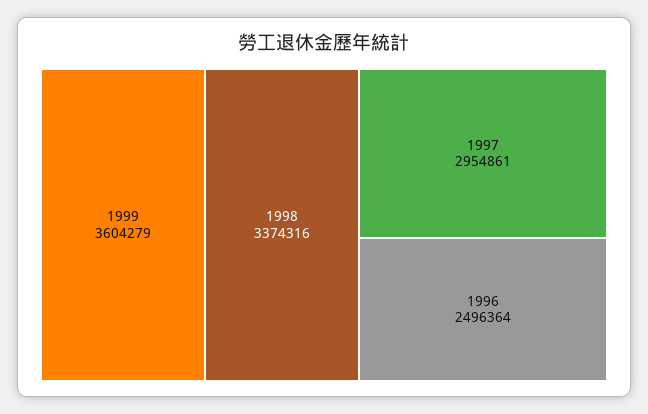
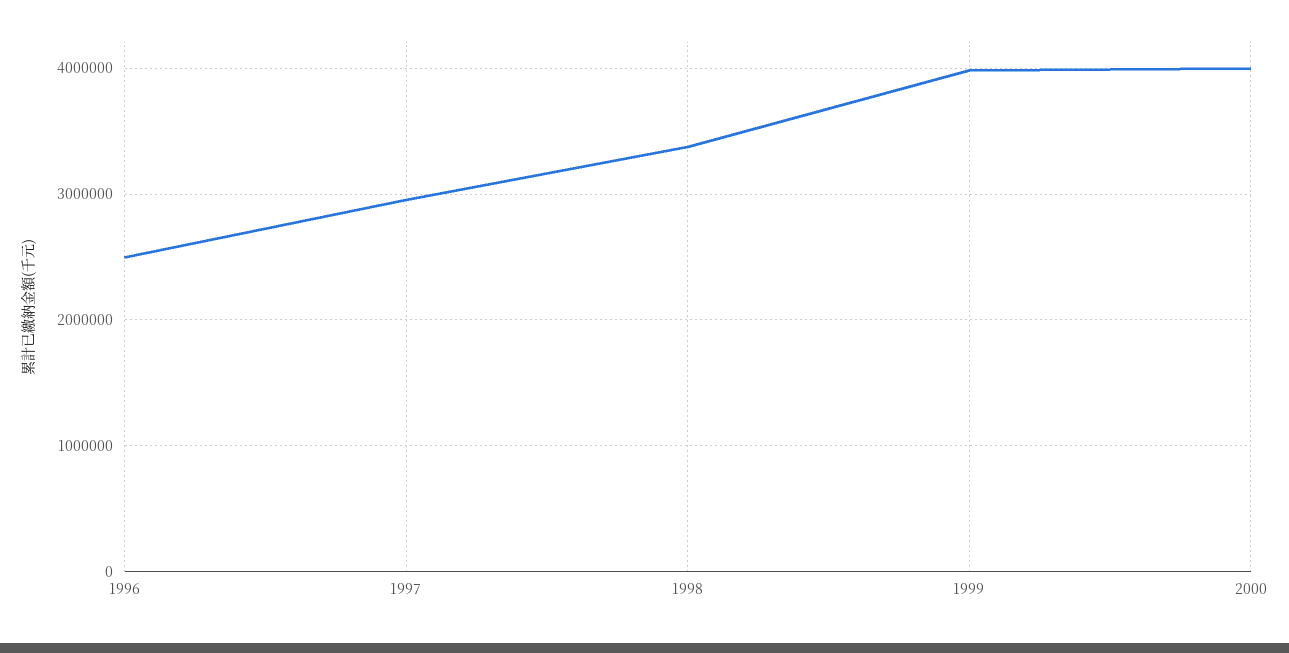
1999: 3604279 -> 4000000
2000: none -> 4000000

